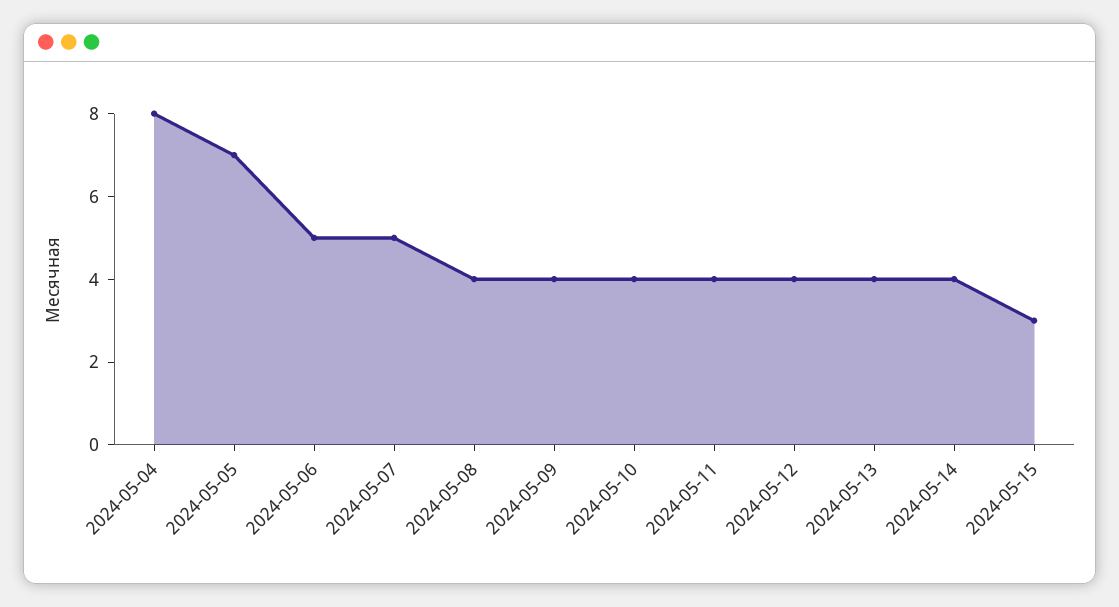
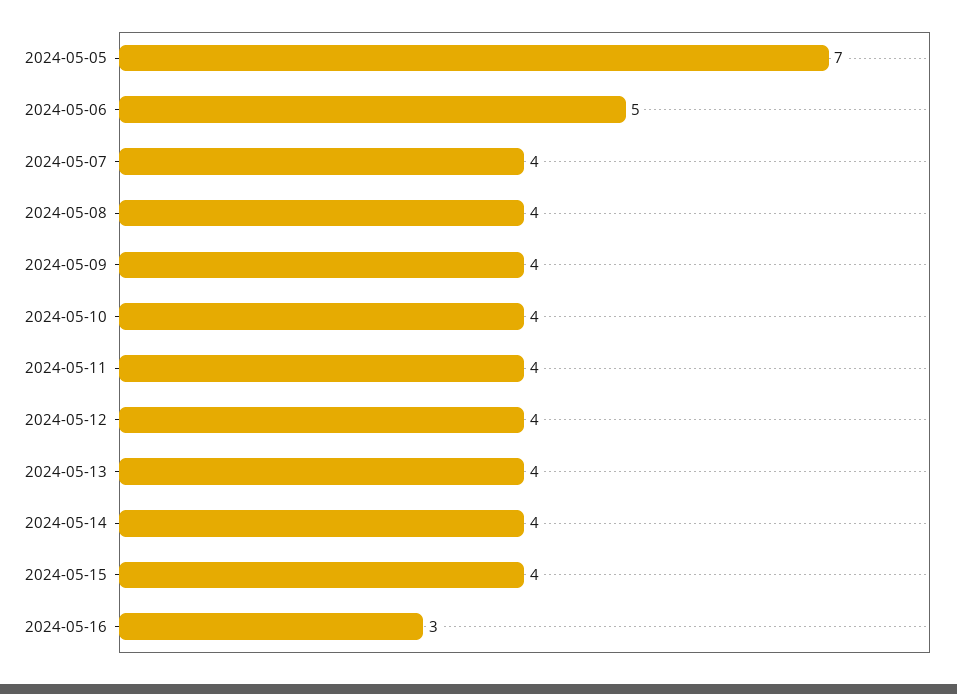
2024-05-04: 8 -> none
2024-05-07: 5 -> 4
2024-05-15: 3 -> 4
2024-05-16: none -> 3

